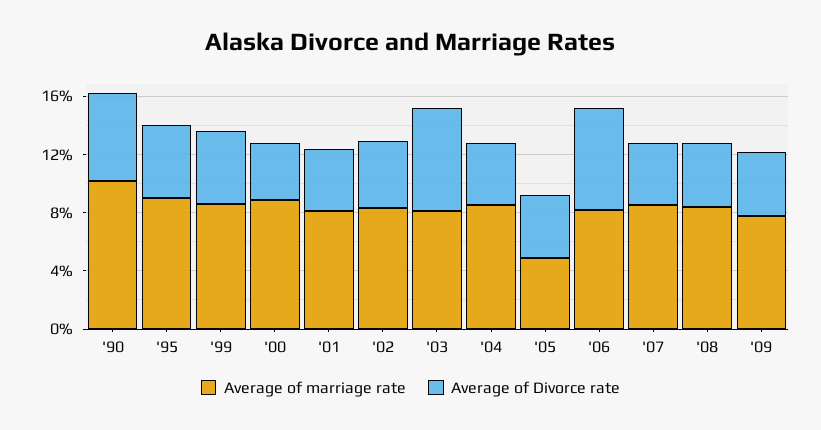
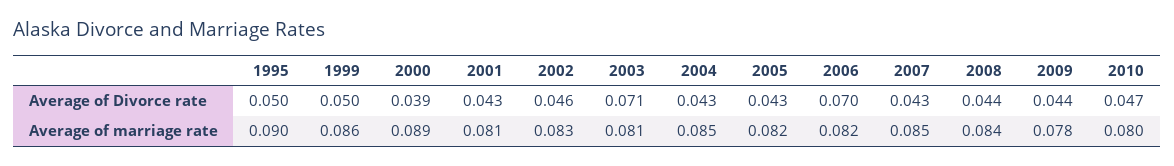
Average of marriage rate, '90: 0.1 -> none
Average of Divorce rate, '90: 0.06 -> none
Average of marriage rate, '05: 0.05 -> 0.082
Average of Divorce rate, 2010: none -> 0.047
Average of marriage rate, 2010: none -> 0.08

